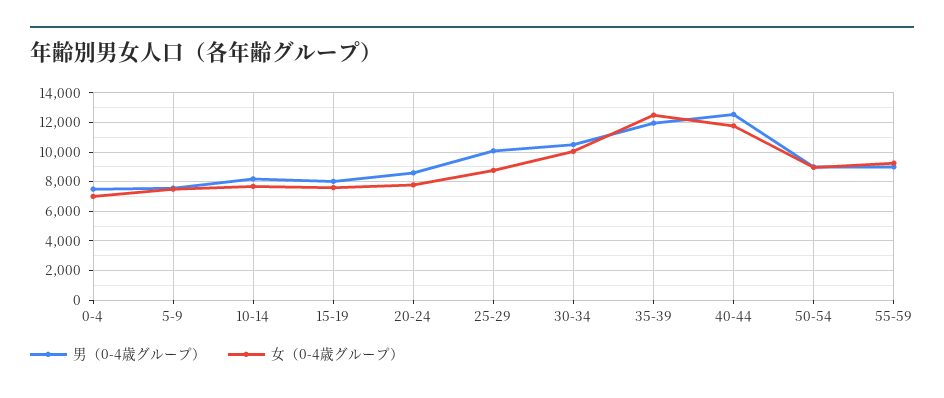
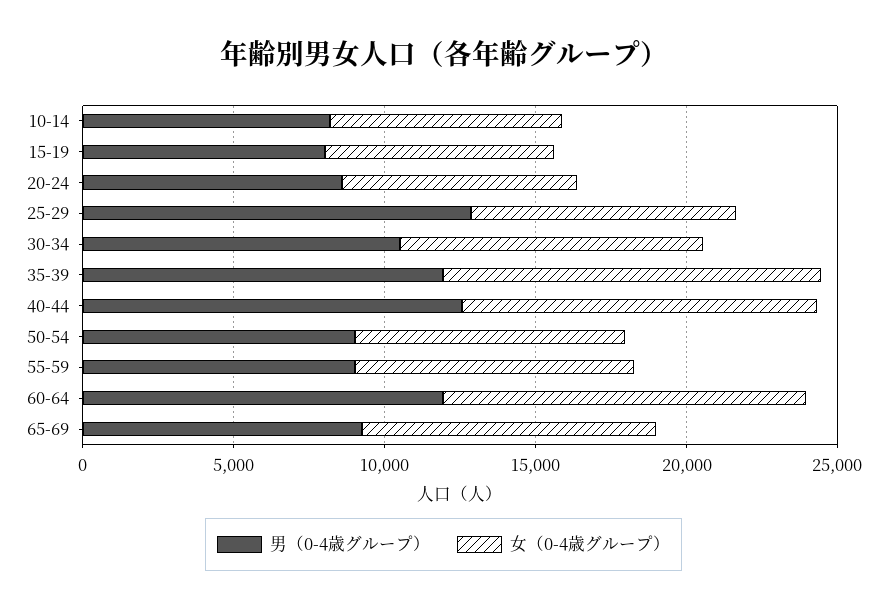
男（0-4歳グループ）, 0-4: 7500 -> none
女（0-4歳グループ）, 0-4: 7000 -> none
男（0-4歳グループ）, 5-9: 7500 -> none
女（0-4歳グループ）, 5-9: 7500 -> none
男（0-4歳グループ）, 25-29: 10000 -> 13000
男（0-4歳グループ）, 60-64: none -> 12000
女（0-4歳グループ）, 60-64: none -> 12000
男（0-4歳グループ）, 65-69: none -> 9000
女（0-4歳グループ）, 65-69: none -> 10000

